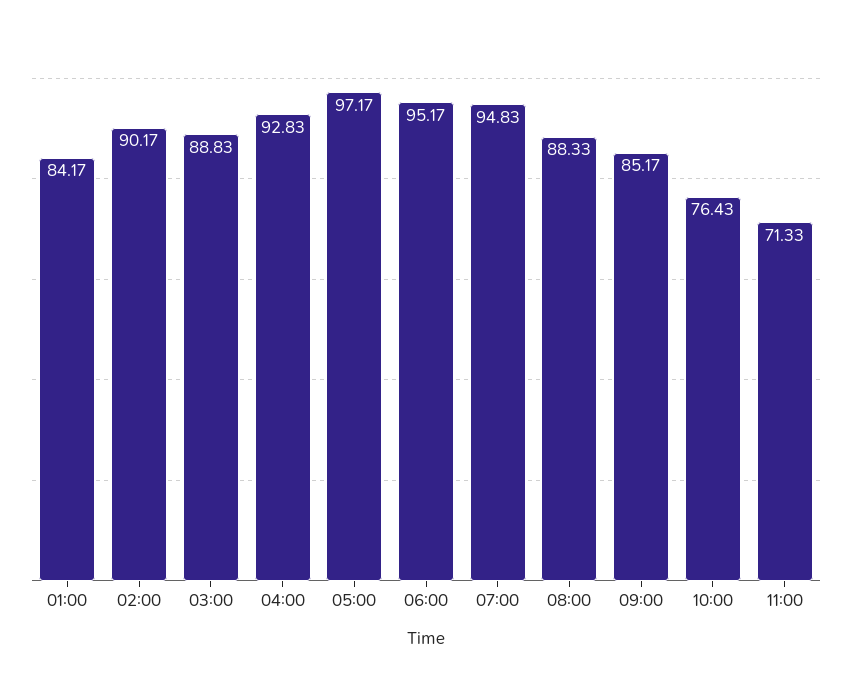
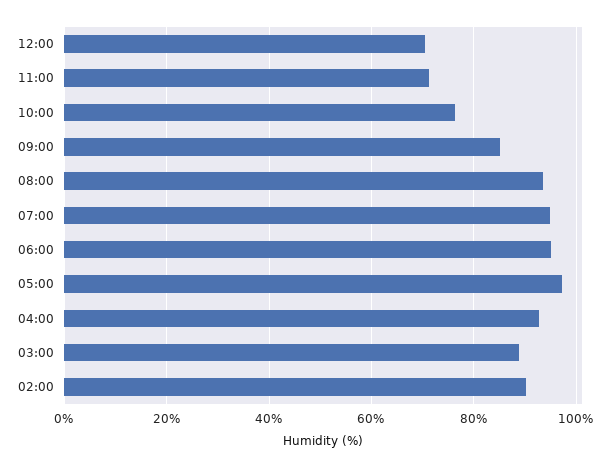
01:00: 84.17 -> none
08:00: 88.33 -> 94
12:00: none -> 70

